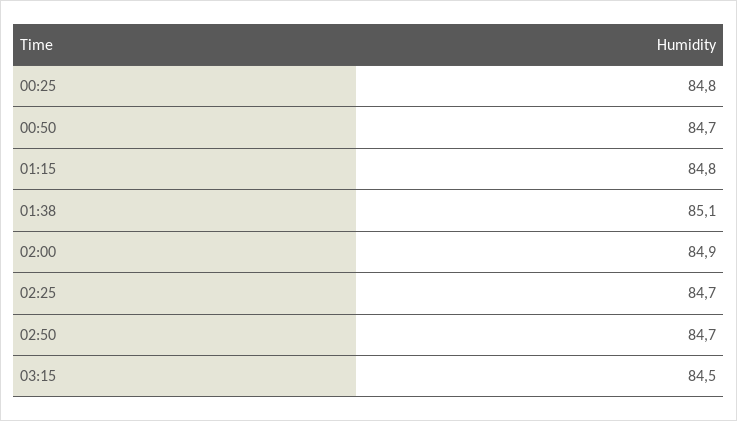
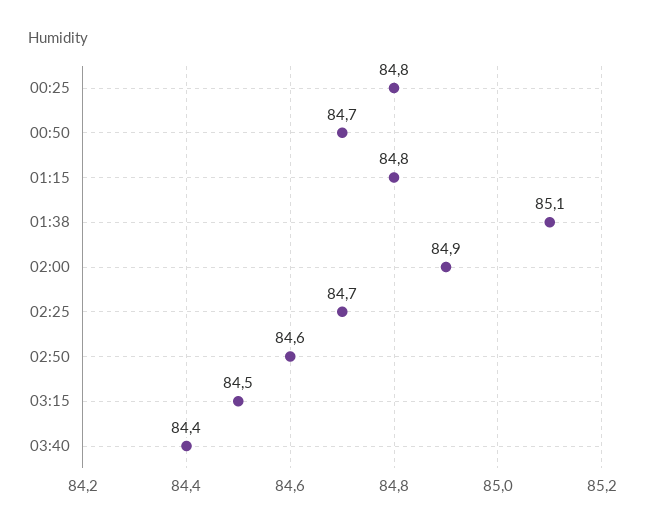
02:50: 84.7 -> 84.6
03:40: none -> 84.4

